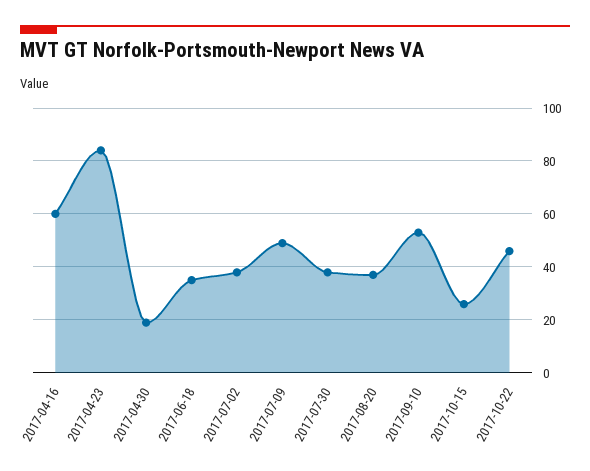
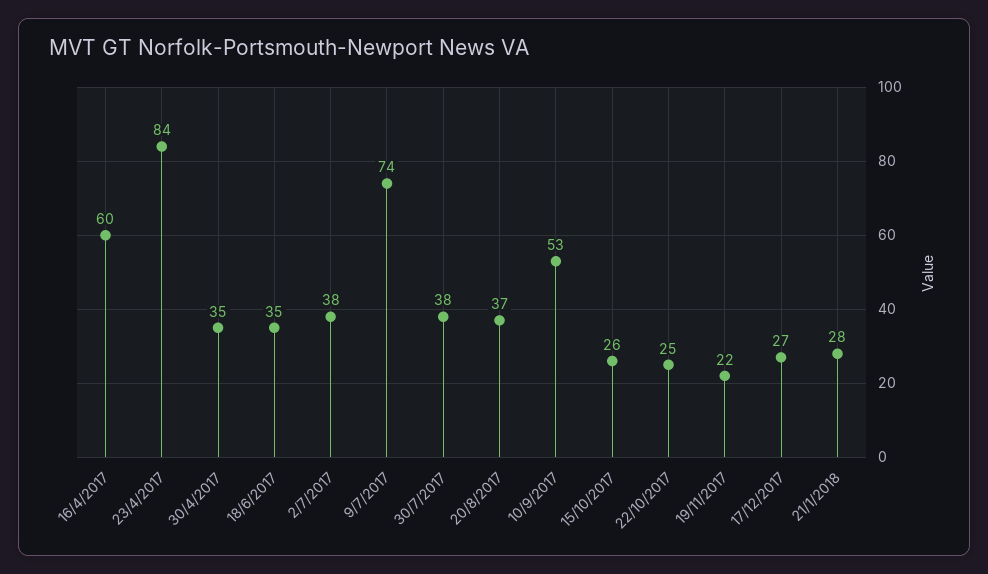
2017-04-30: 20 -> 35
2017-07-09: 50 -> 74
2017-10-22: 45 -> 25
19/11/2017: none -> 22
17/12/2017: none -> 27
21/1/2018: none -> 28

